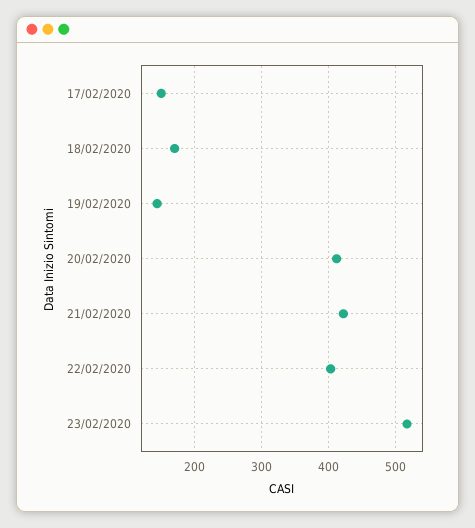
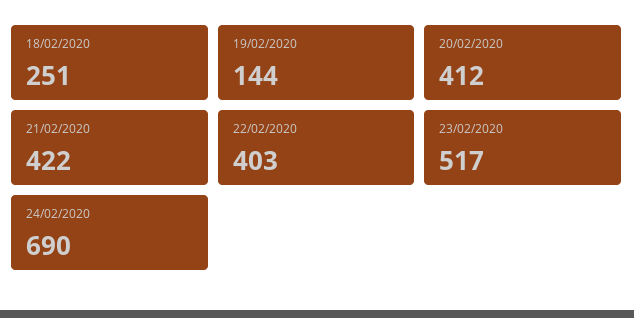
17/02/2020: 150 -> none
18/02/2020: 170 -> 251
24/02/2020: none -> 690

